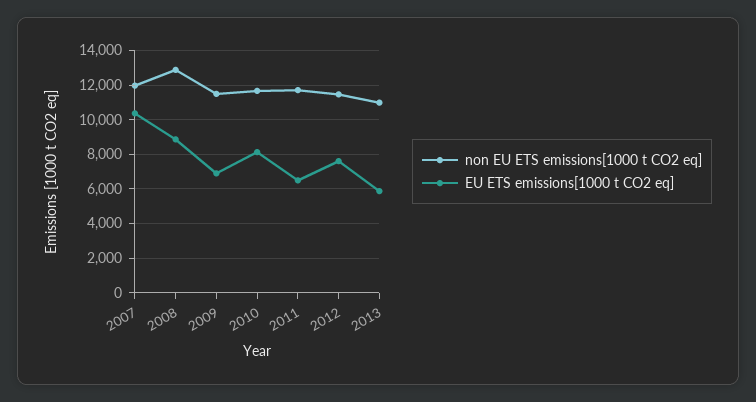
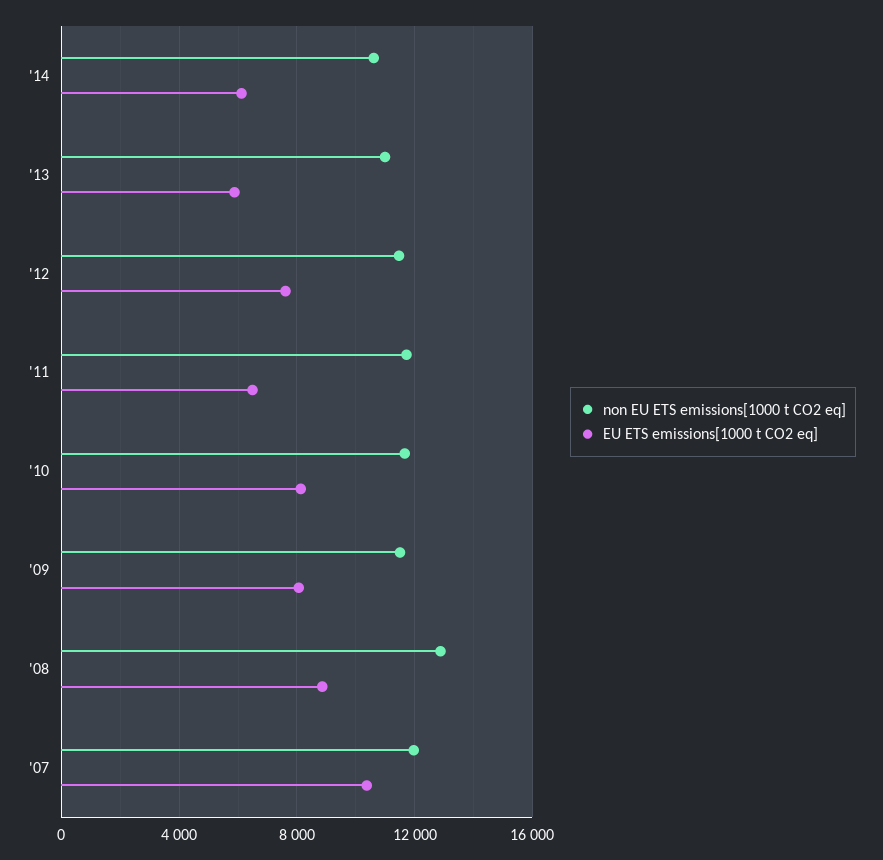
EU ETS emissions[1000 t CO2 eq], 2009: 7000 -> 8000
non EU ETS emissions[1000 t CO2 eq], '14: none -> 10500
EU ETS emissions[1000 t CO2 eq], '14: none -> 6000

